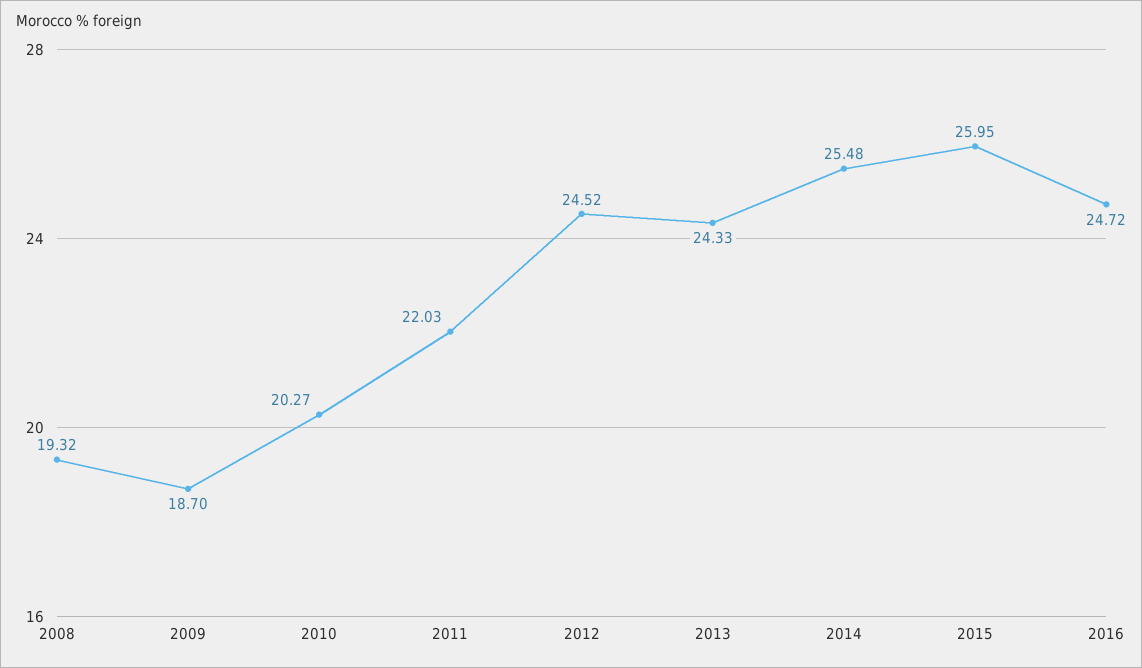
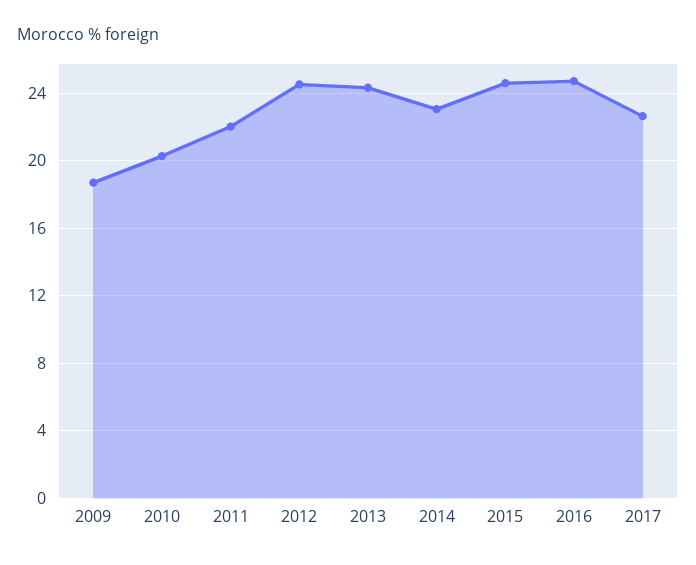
2008: 19.32 -> none
2014: 25.48 -> 23
2015: 25.95 -> 24.5
2017: none -> 22.5

